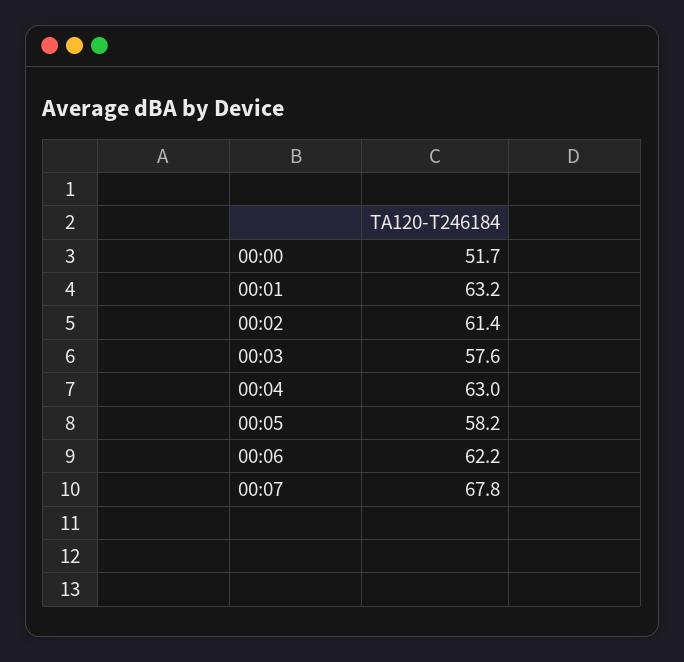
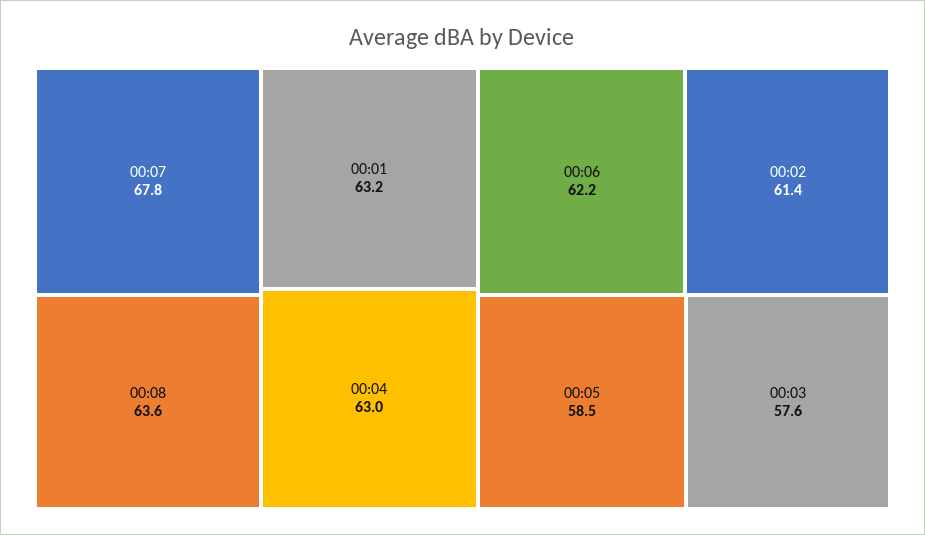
00:00: 51.7 -> none
00:05: 58.2 -> 58.5
00:08: none -> 63.6

